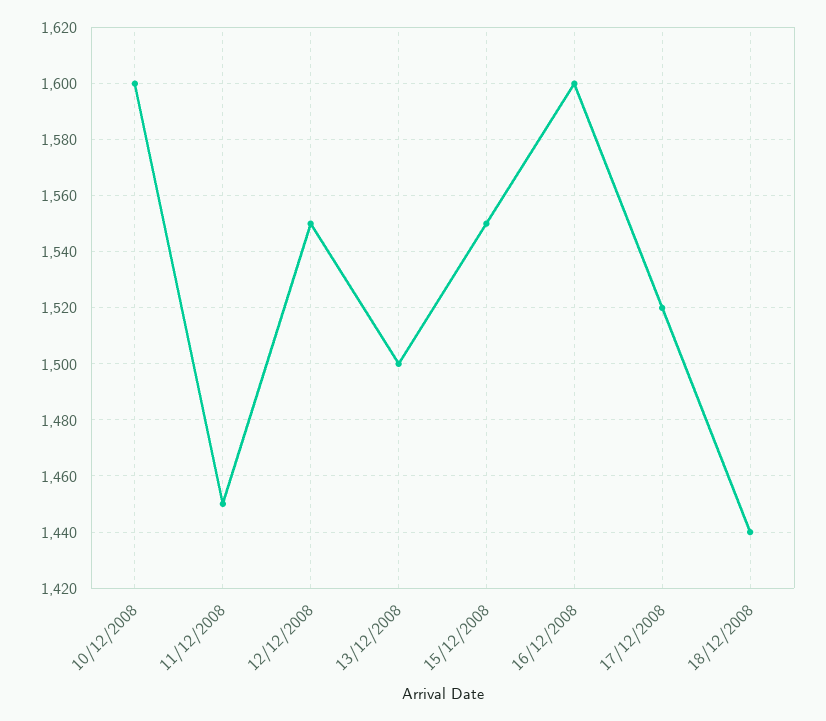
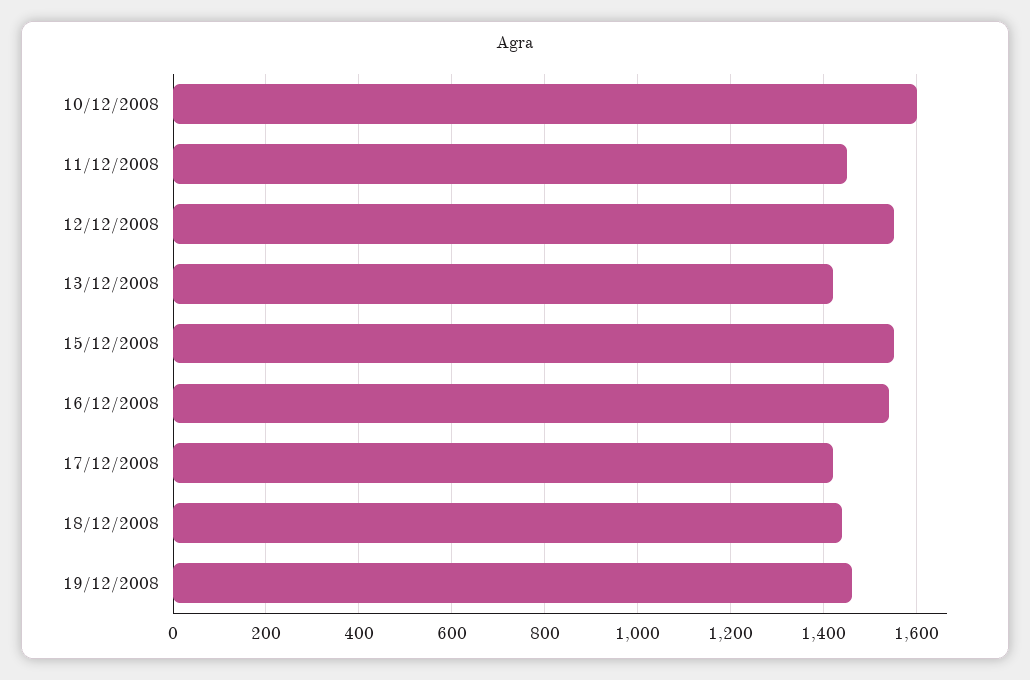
13/12/2008: 1500 -> 1420
16/12/2008: 1600 -> 1540
17/12/2008: 1520 -> 1420
19/12/2008: none -> 1460

